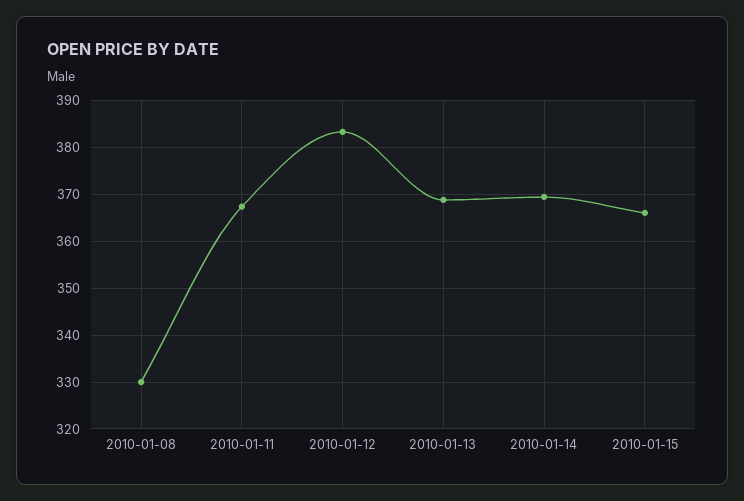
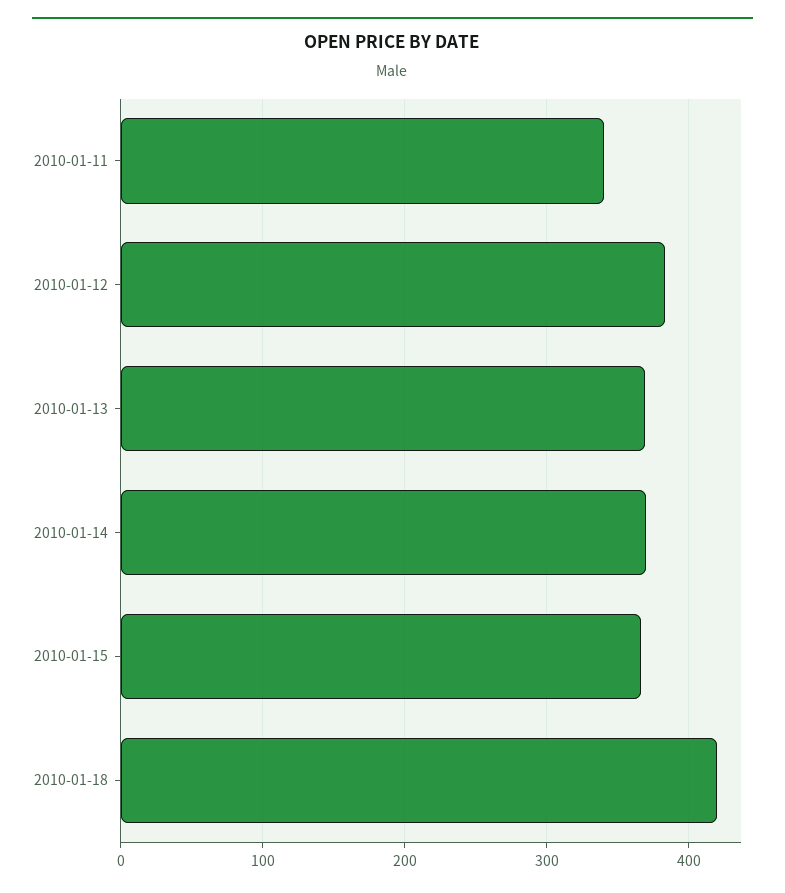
2010-01-08: 330 -> none
2010-01-11: 368 -> 340
2010-01-18: none -> 420

